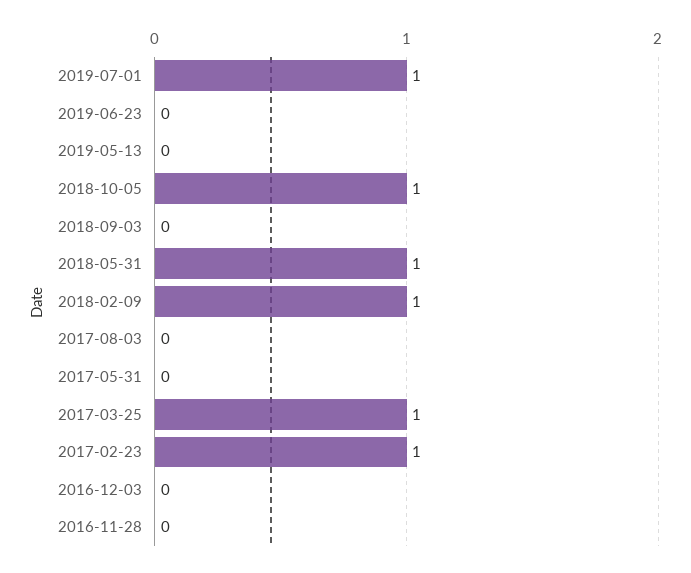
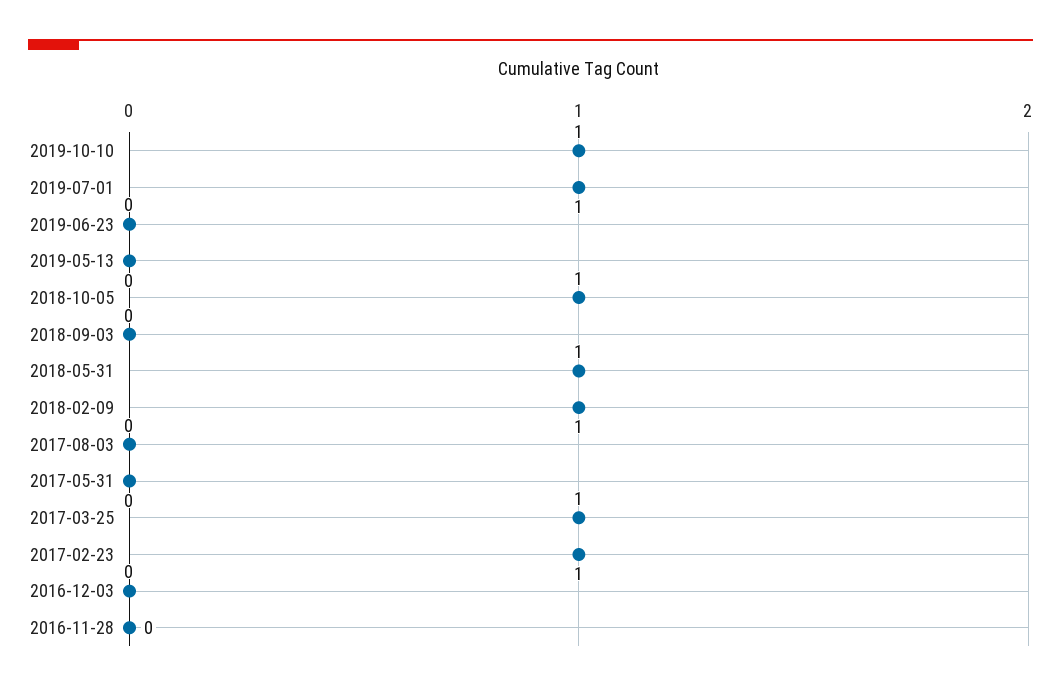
2019-10-10: none -> 1

